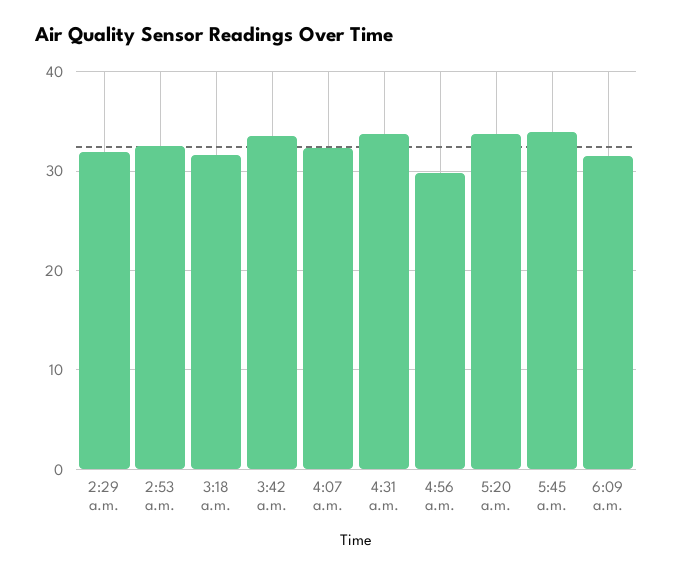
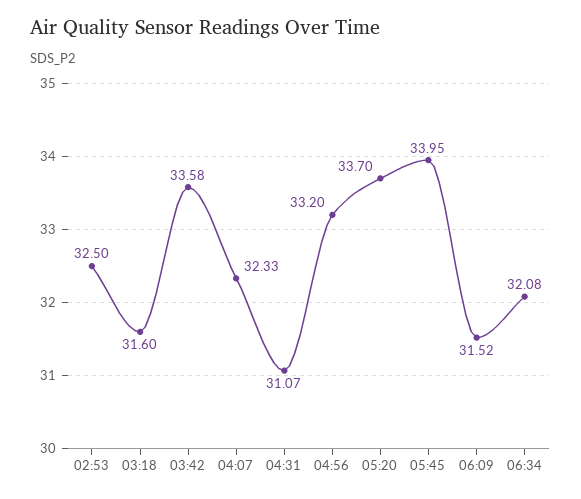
2:29 a.m.: 32 -> none
4:31 a.m.: 34 -> 31.07
4:56 a.m.: 30 -> 33.2
06:34: none -> 32.08

